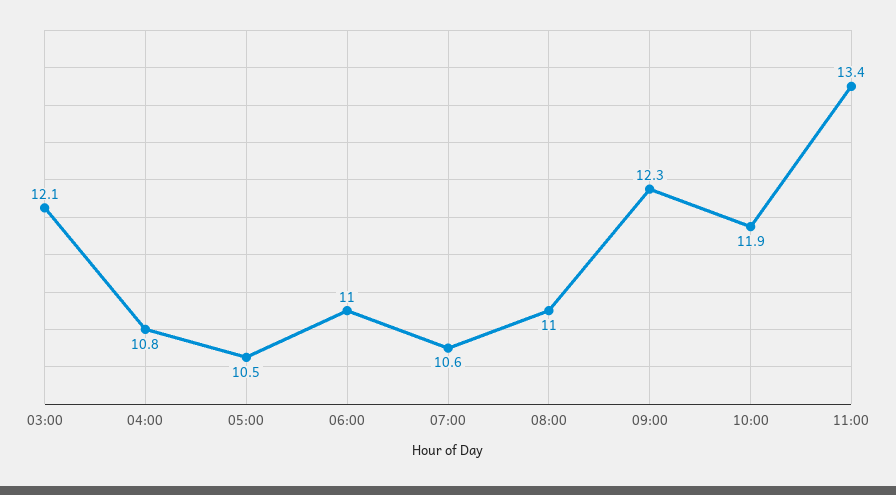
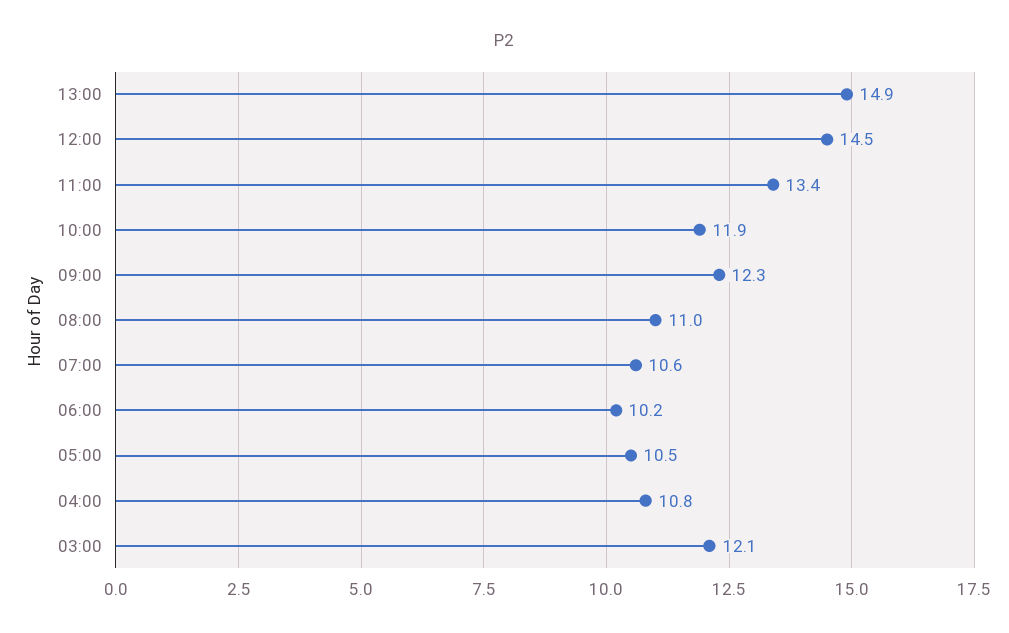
06:00: 11 -> 10.2
13:00: none -> 14.9
12:00: none -> 14.5

